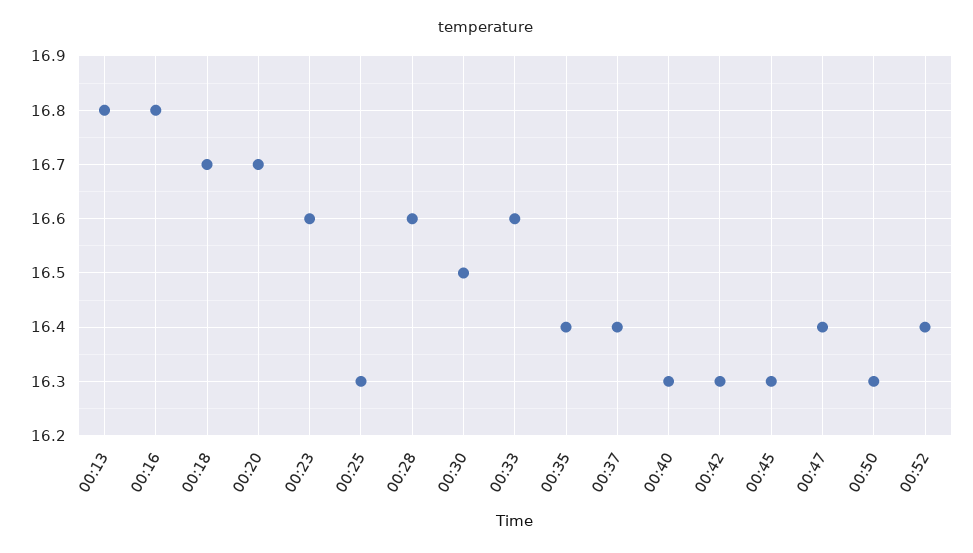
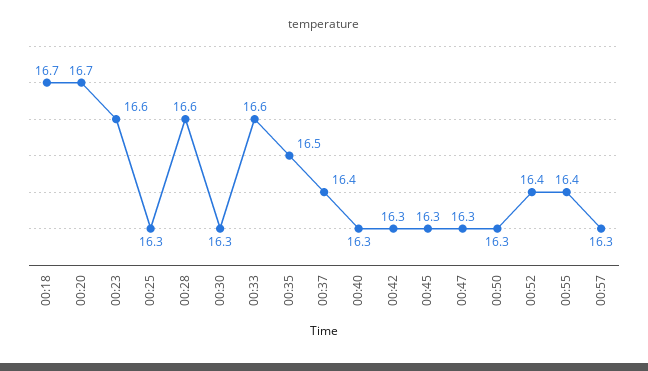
00:13: 16.8 -> none
00:16: 16.8 -> none
00:30: 16.5 -> 16.3
00:35: 16.4 -> 16.5
00:47: 16.4 -> 16.3
00:55: none -> 16.4
00:57: none -> 16.3

